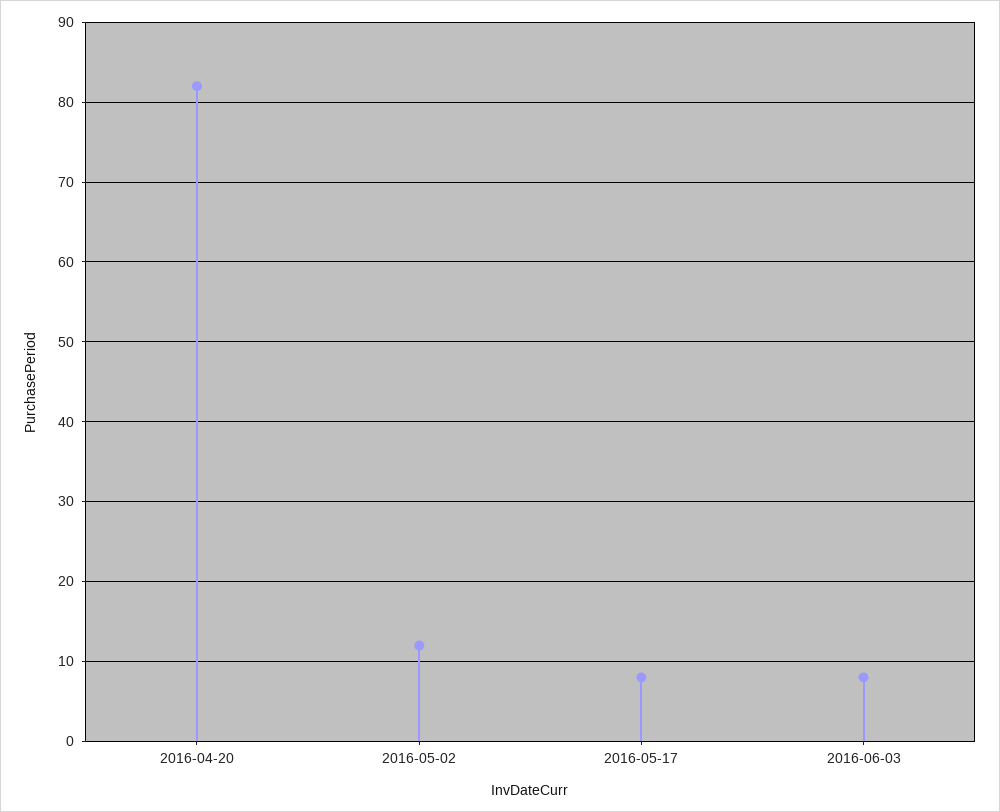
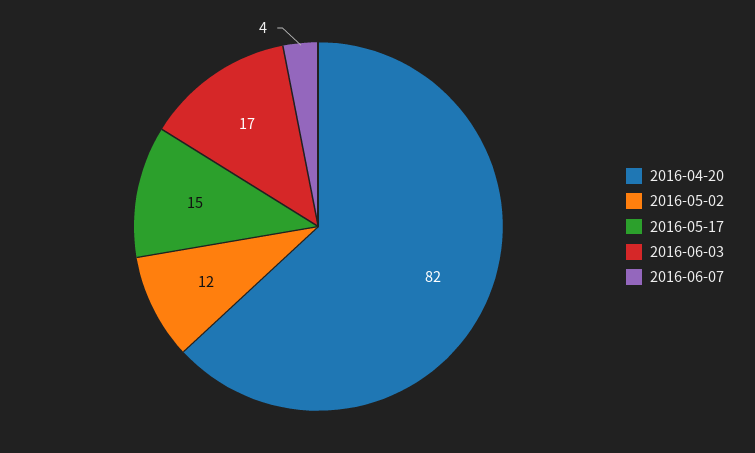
2016-05-17: 8 -> 15
2016-06-03: 8 -> 17
2016-06-07: none -> 4

